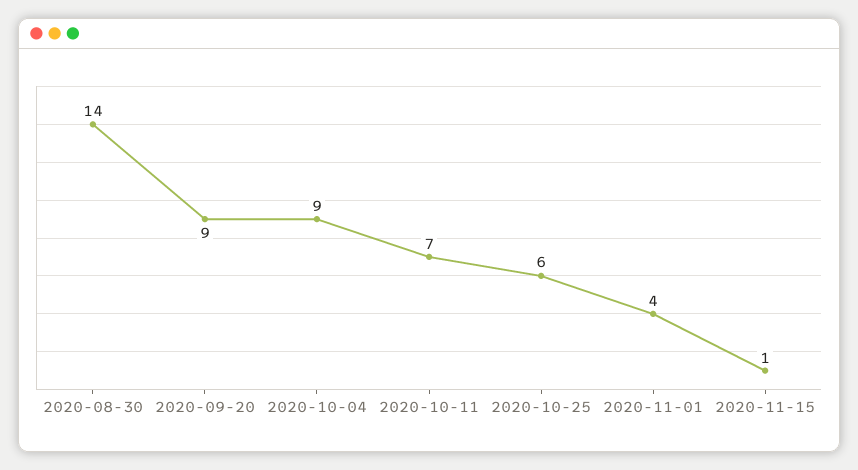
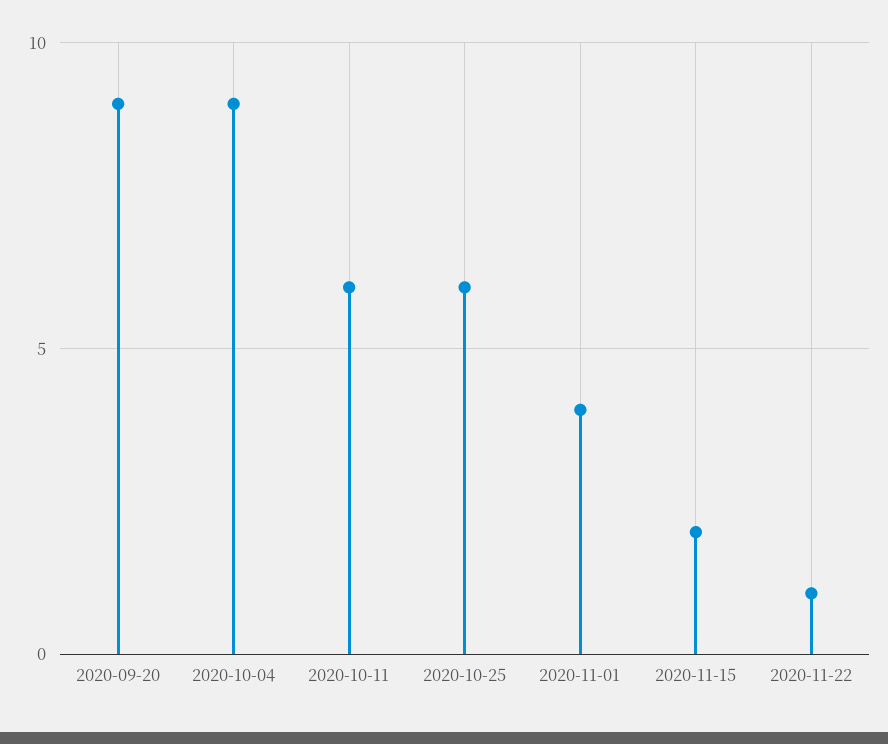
2020-08-30: 14 -> none
2020-10-11: 7 -> 6
2020-11-15: 1 -> 2
2020-11-22: none -> 1

